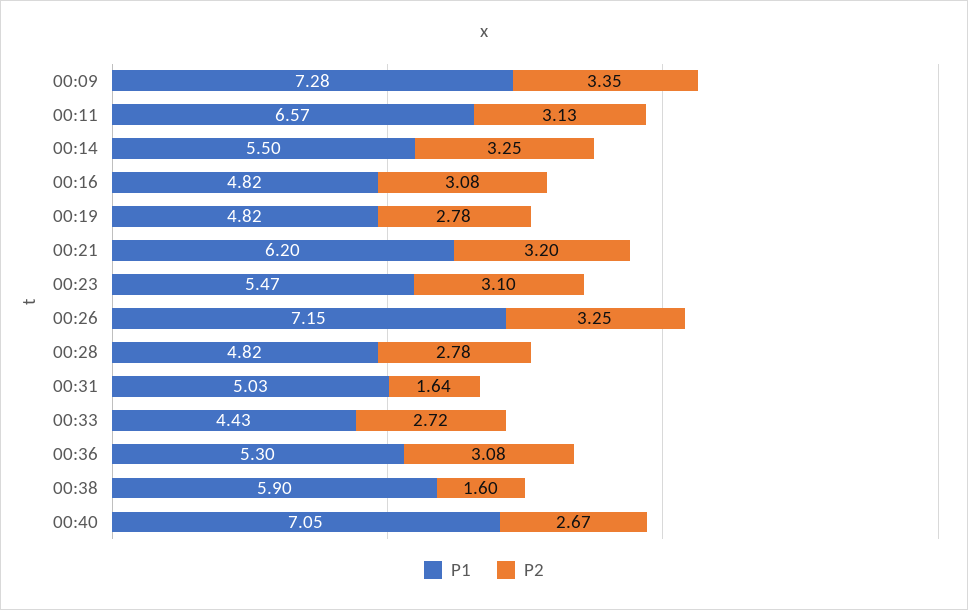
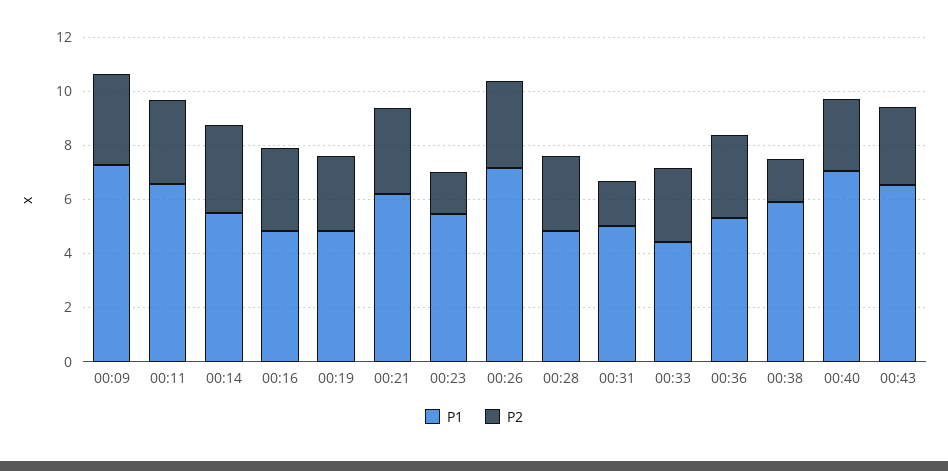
P2, 00:23: 3.1 -> 1.5
P1, 00:43: none -> 6.5
P2, 00:43: none -> 3

